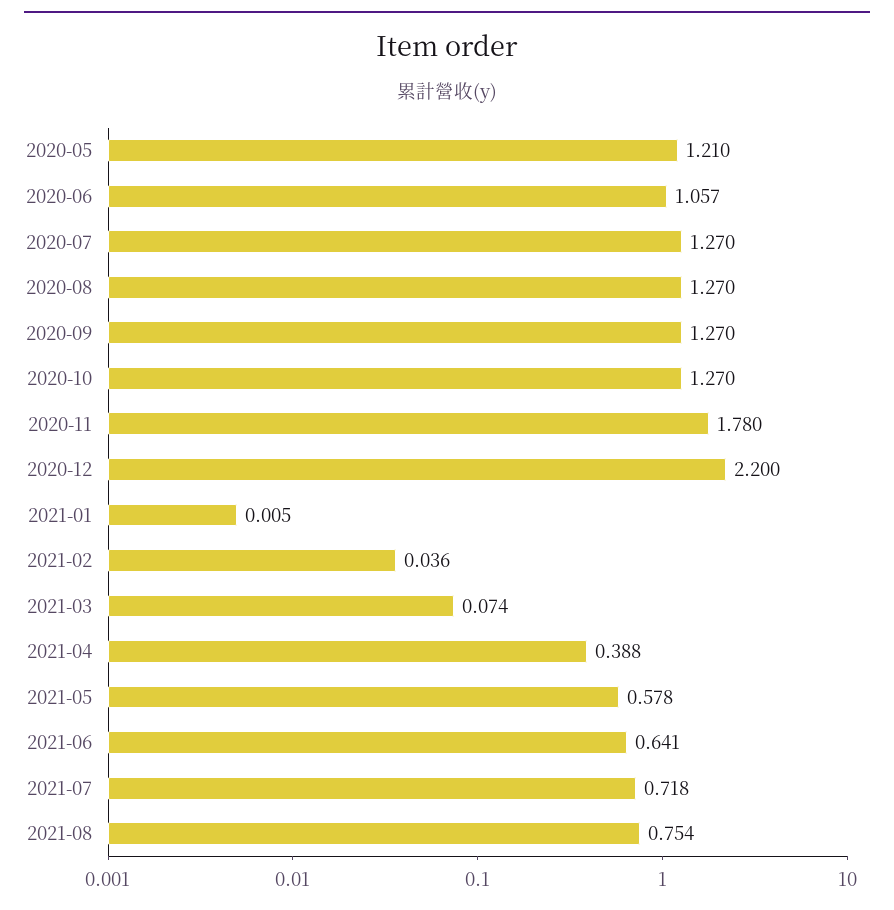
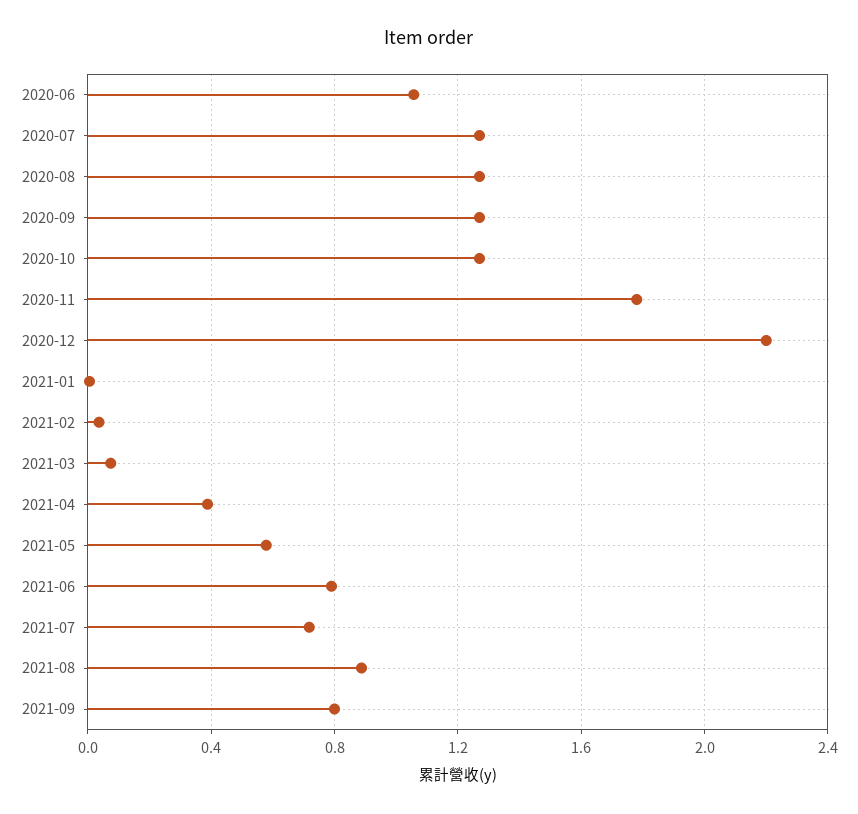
2020-05: 1.21 -> none
2021-06: 0.641 -> 0.8
2021-08: 0.754 -> 0.9
2021-09: none -> 0.8

